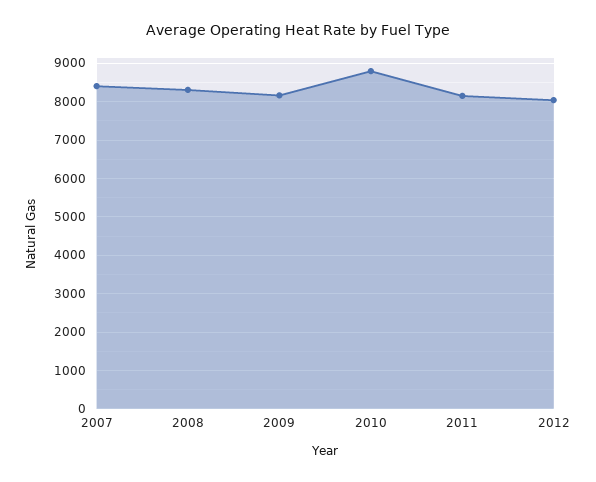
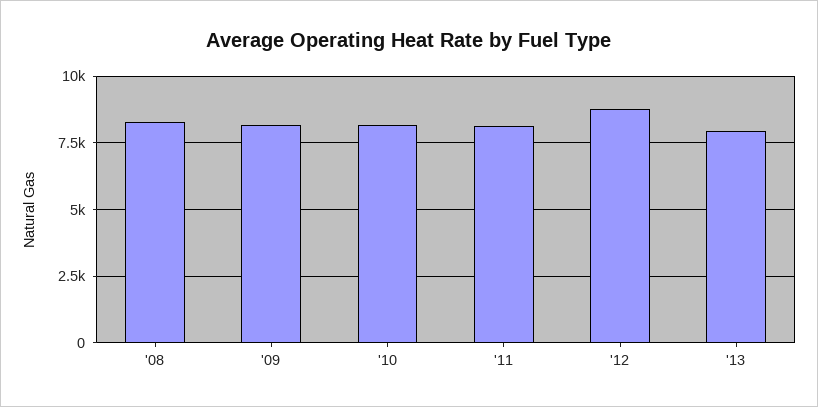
2007: 8400 -> none
2010: 8800 -> 8250
2012: 8000 -> 8750
'13: none -> 8000

